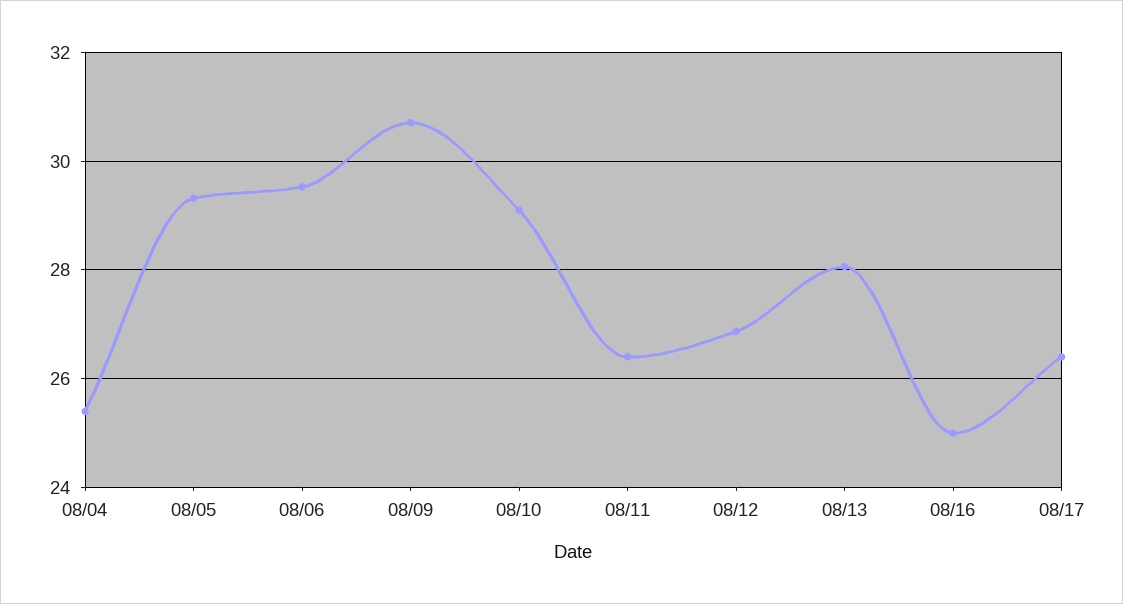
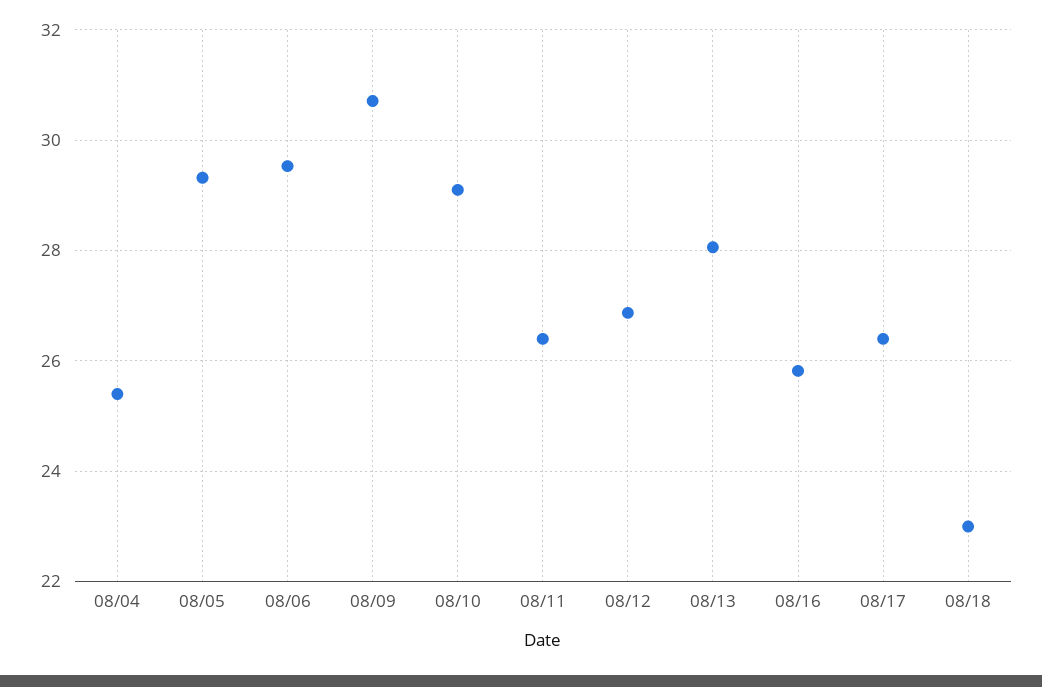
08/16: 25 -> 25.8
08/18: none -> 23

